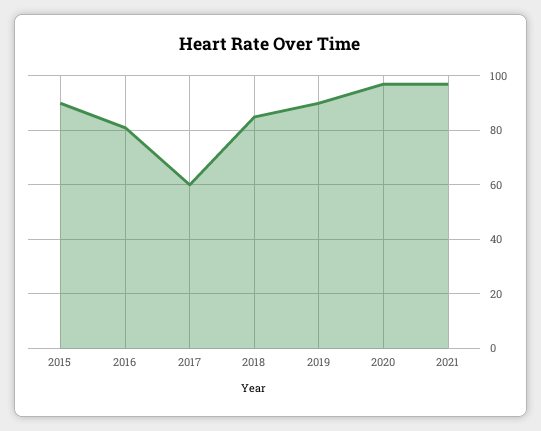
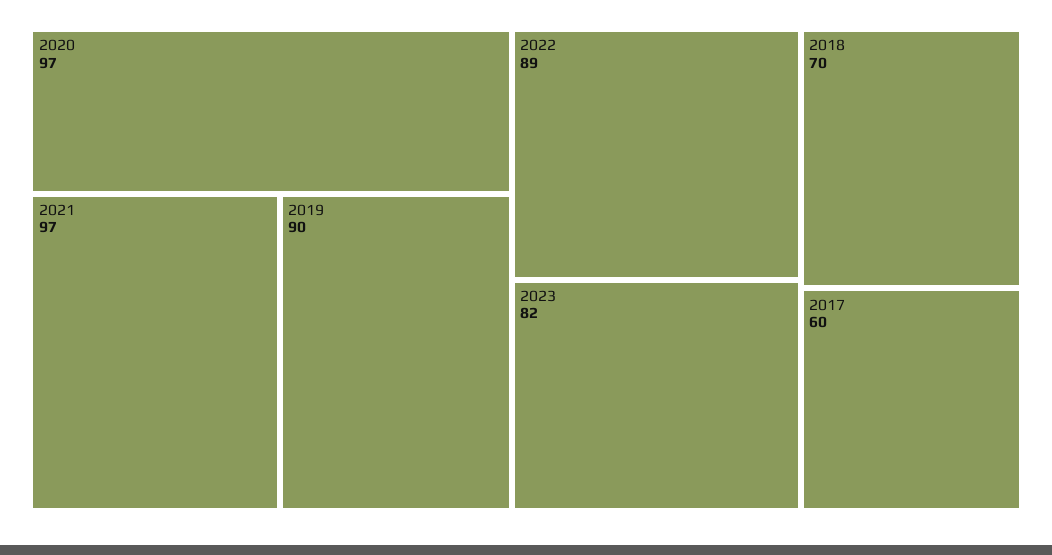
2015: 90 -> none
2016: 80 -> none
2018: 85 -> 70
2022: none -> 89
2023: none -> 82

